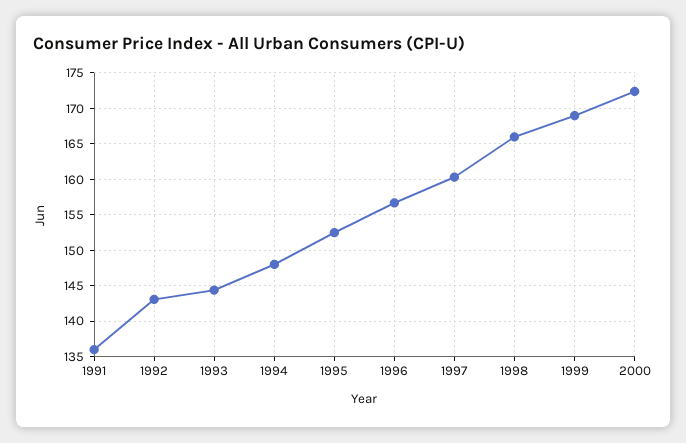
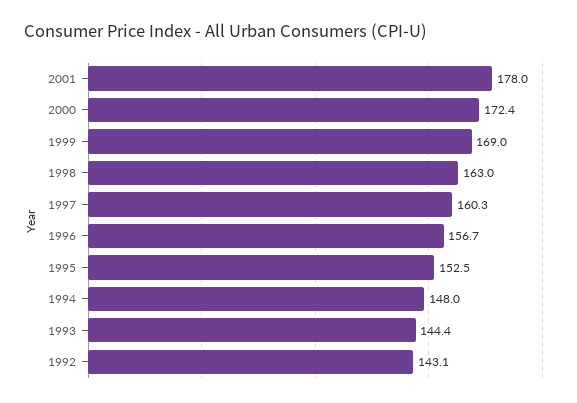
1991: 136 -> none
1998: 166 -> 163
2001: none -> 178

